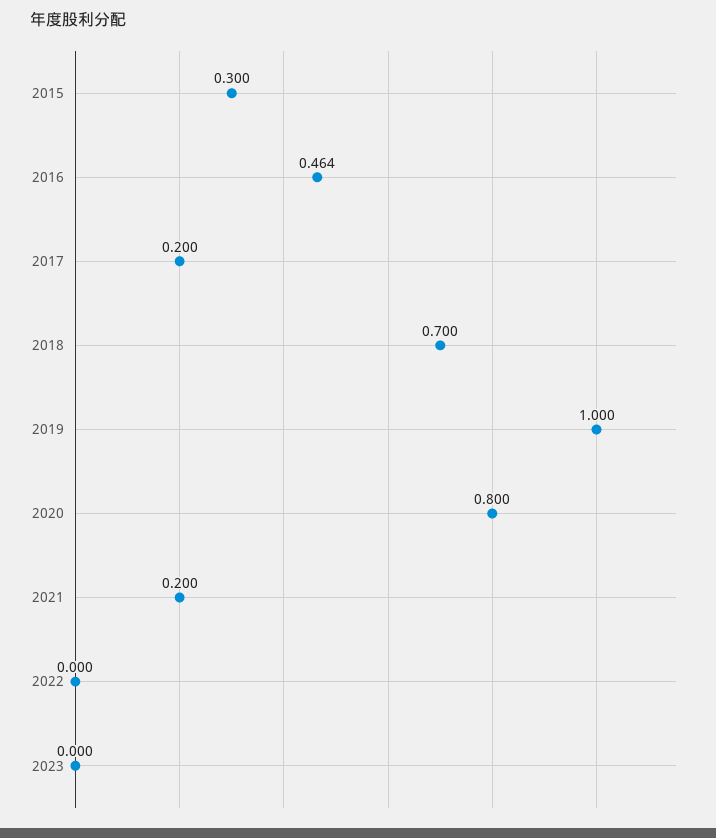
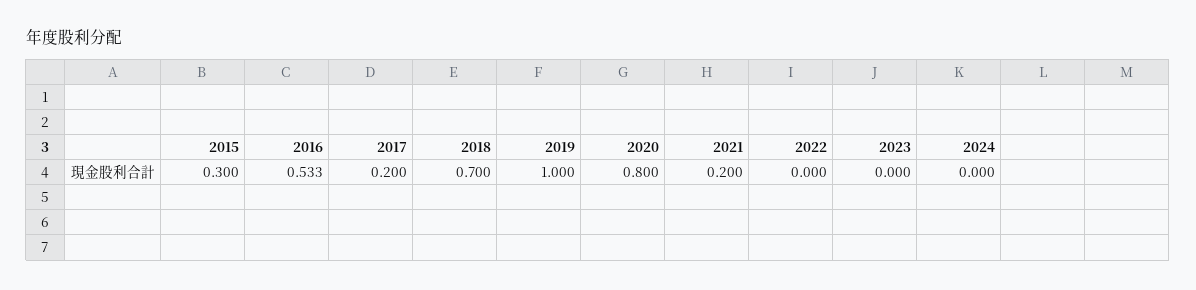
2016: 0.464 -> 0.533
2024: none -> 0

